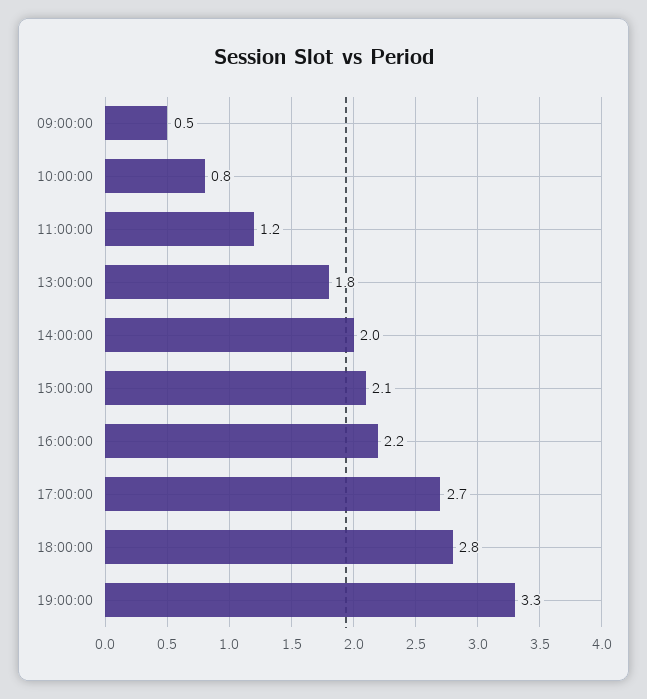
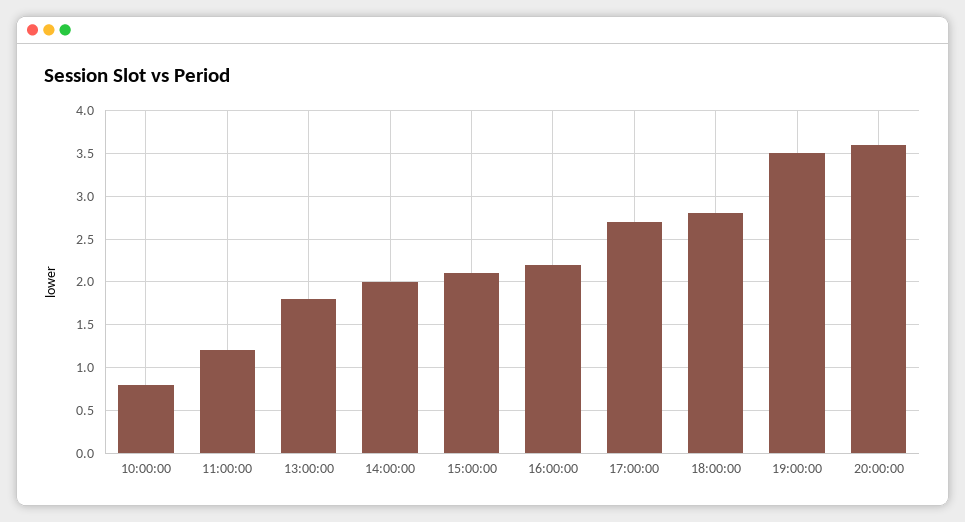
09:00:00: 0.5 -> none
19:00:00: 3.3 -> 3.5
20:00:00: none -> 3.6

